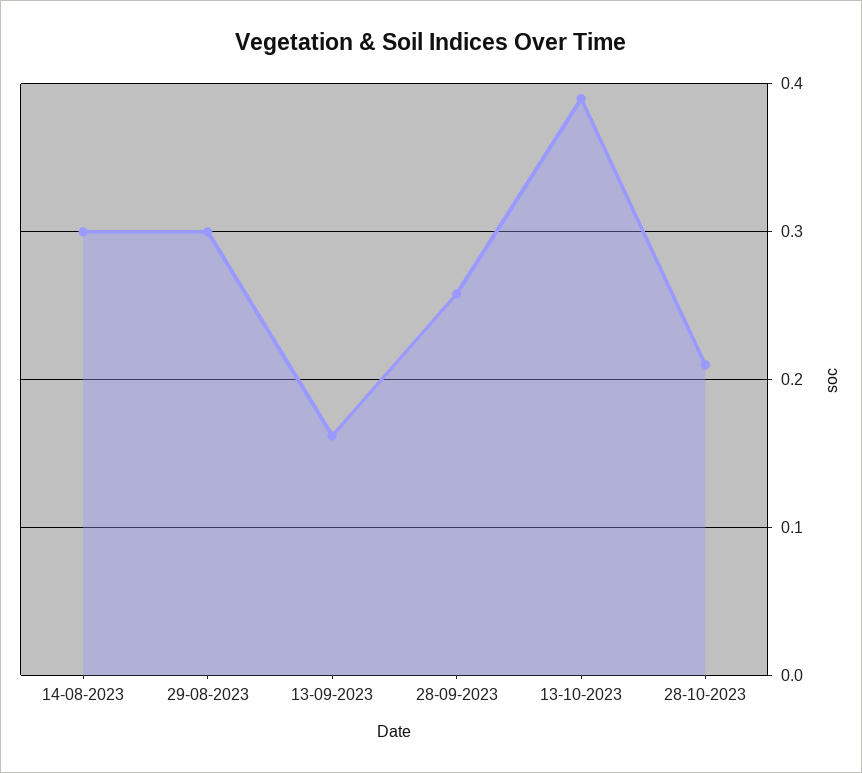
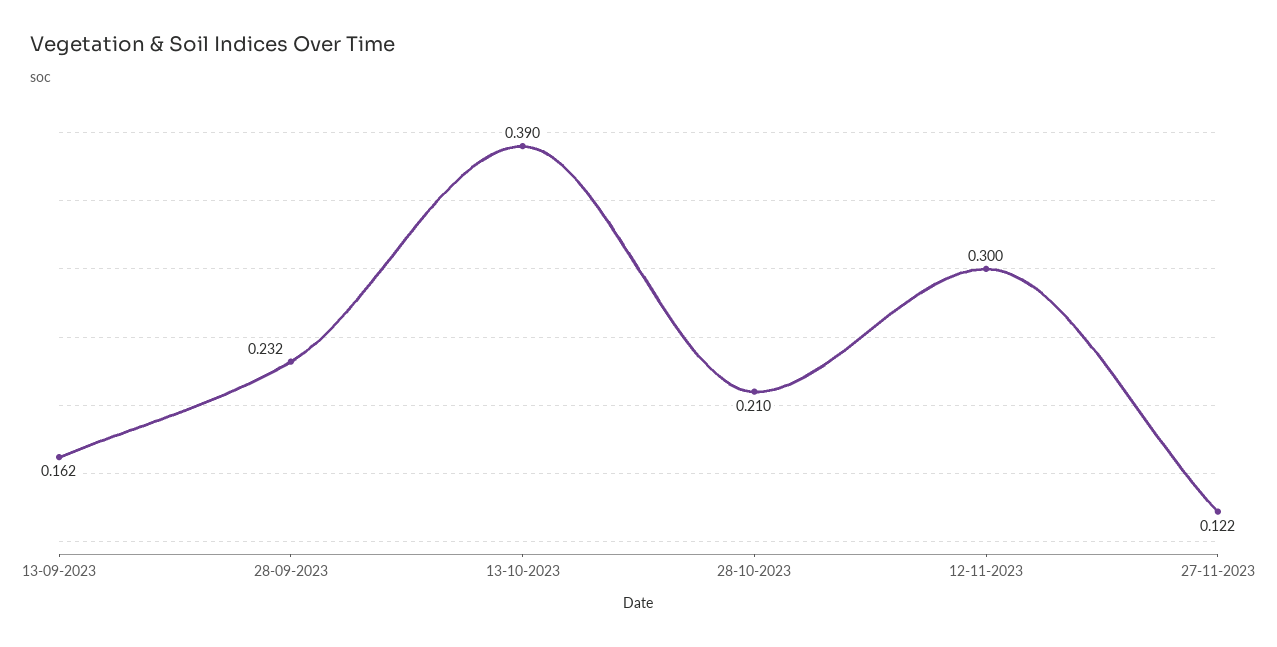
14-08-2023: 0.3 -> none
29-08-2023: 0.3 -> none
28-09-2023: 0.26 -> 0.232
12-11-2023: none -> 0.3
27-11-2023: none -> 0.122

